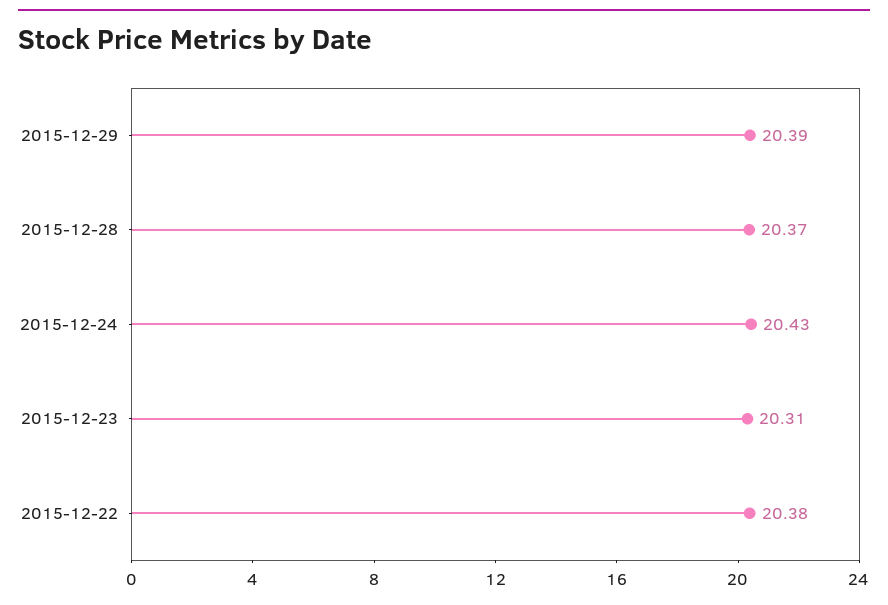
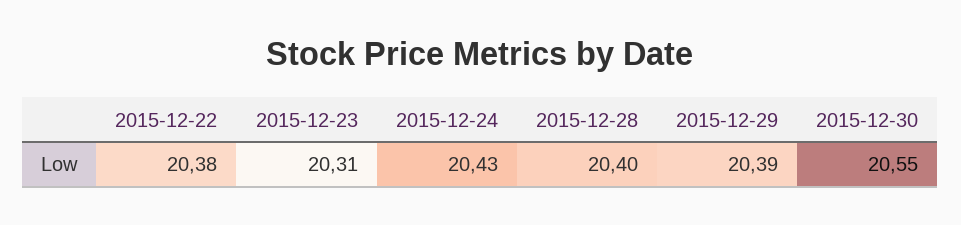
2015-12-28: 20.37 -> 20.4
2015-12-30: none -> 20.55

